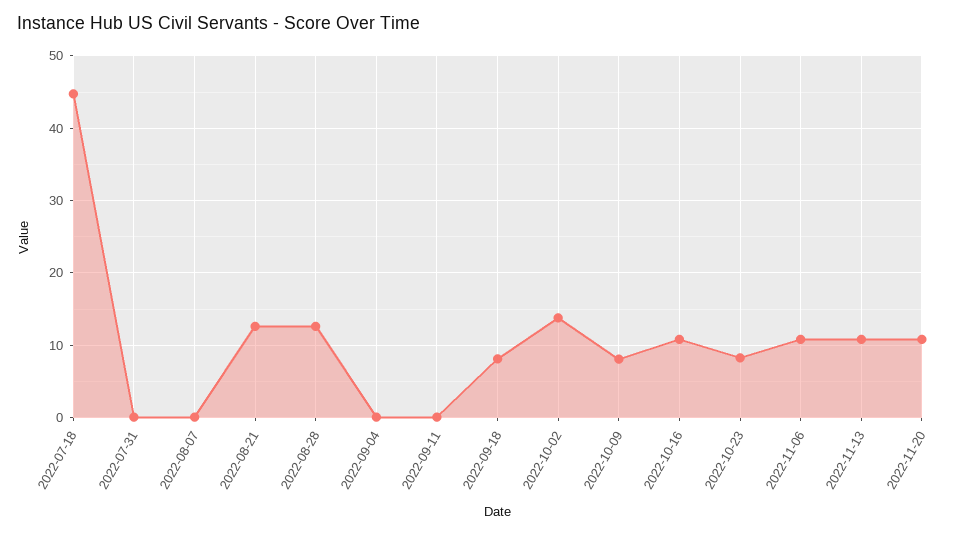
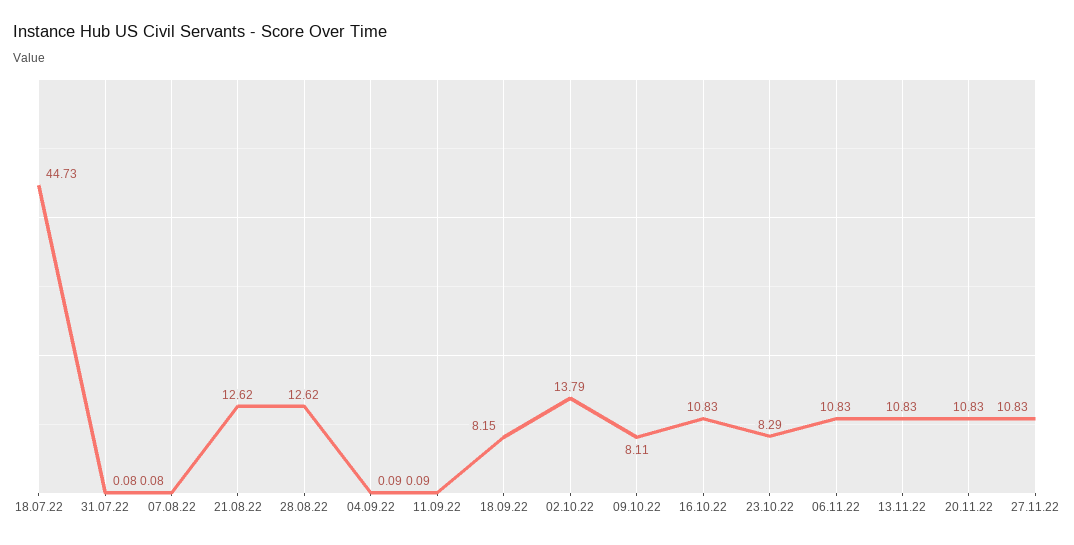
27.11.22: none -> 10.83

